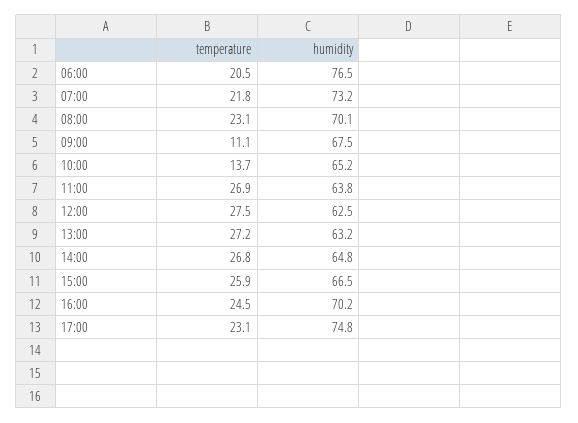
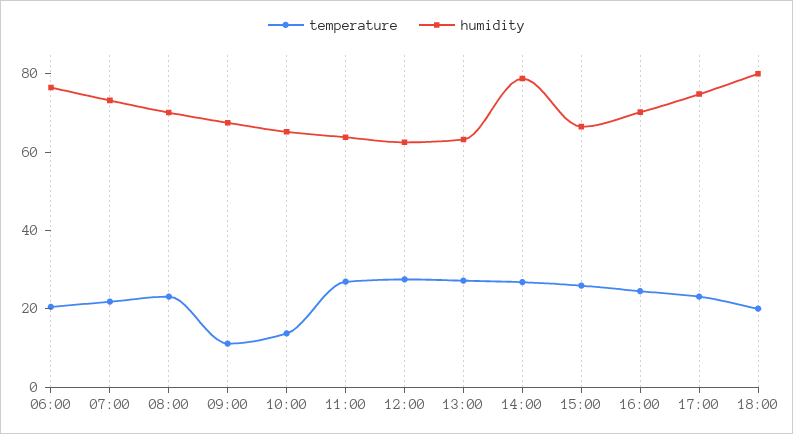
humidity, 14:00: 64.8 -> 80
temperature, 18:00: none -> 20
humidity, 18:00: none -> 80

